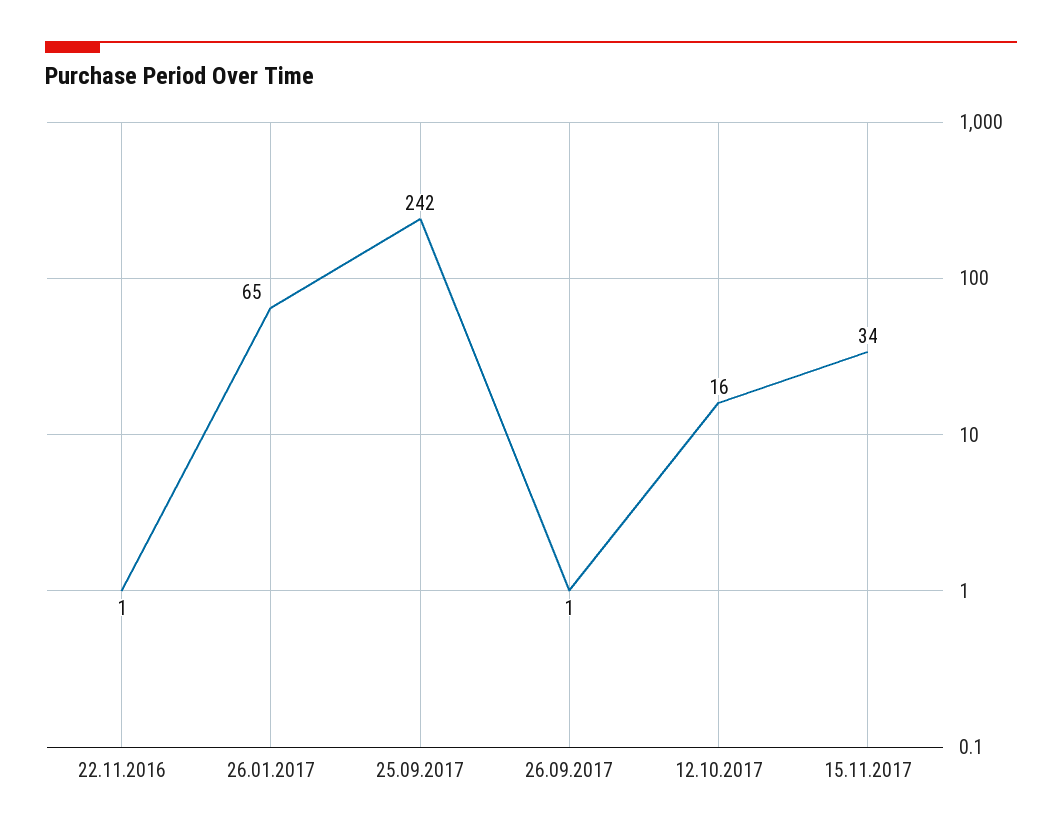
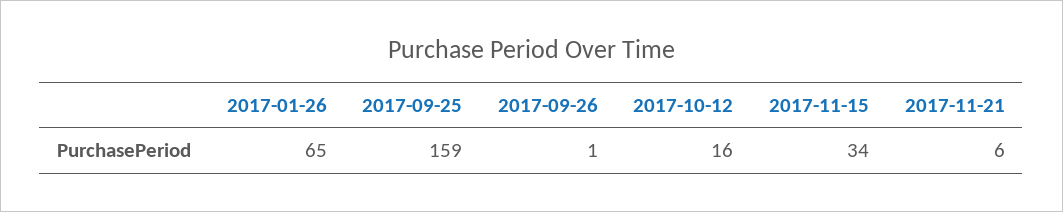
22.11.2016: 1 -> none
25.09.2017: 242 -> 159
2017-11-21: none -> 6

